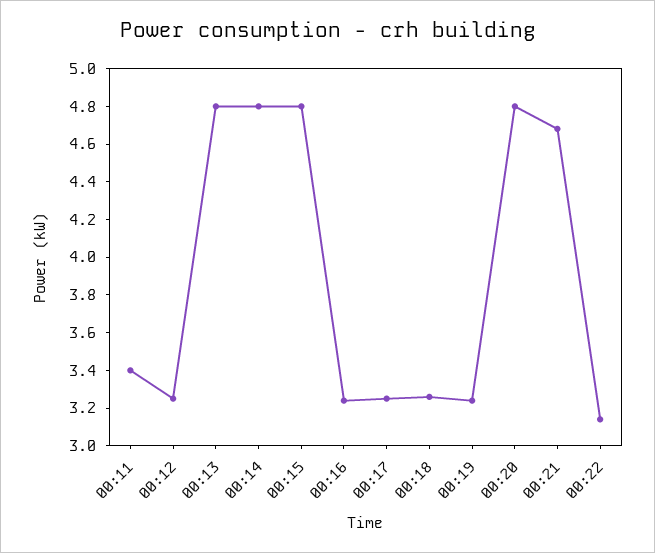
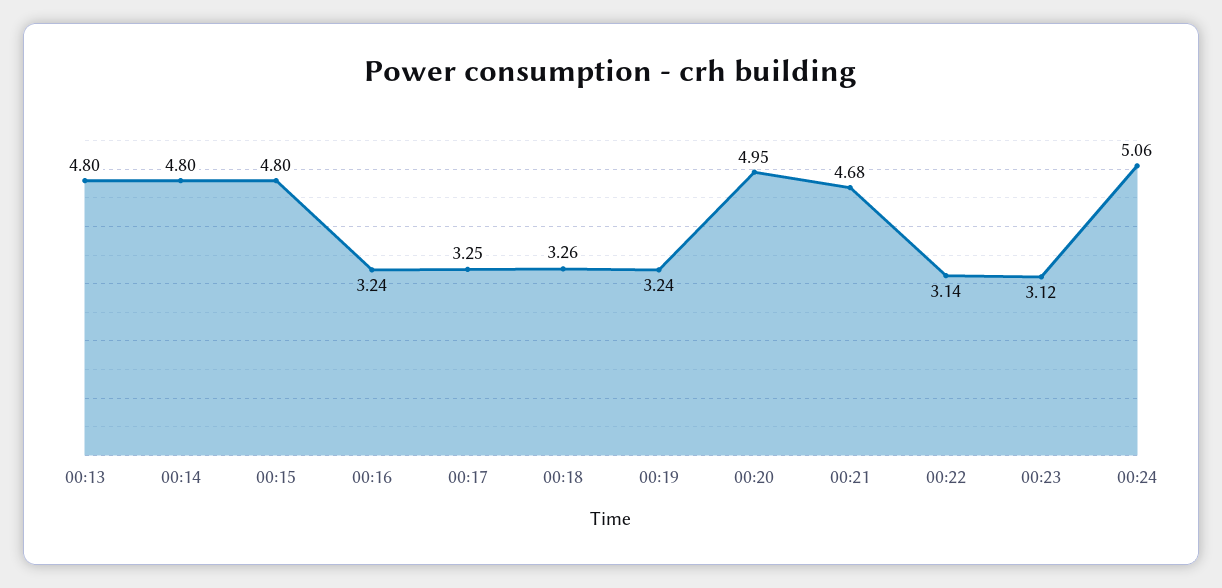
00:11: 3.4 -> none
00:12: 3.25 -> none
00:20: 4.8 -> 4.95
00:23: none -> 3.12
00:24: none -> 5.06

